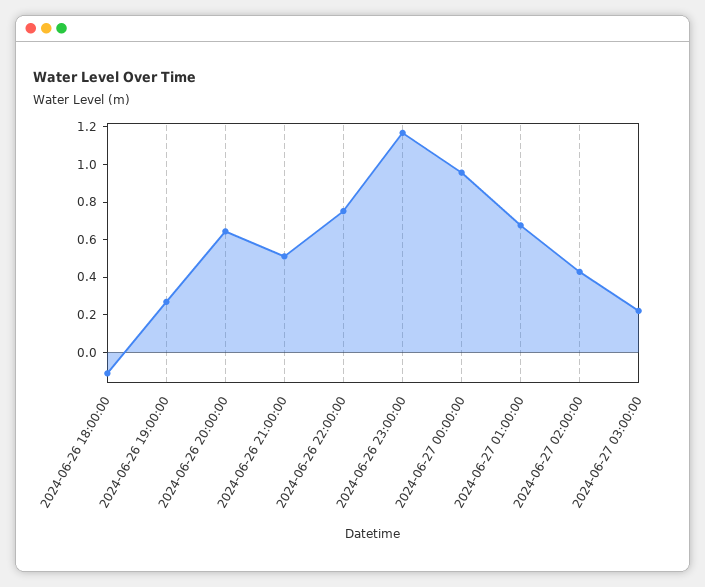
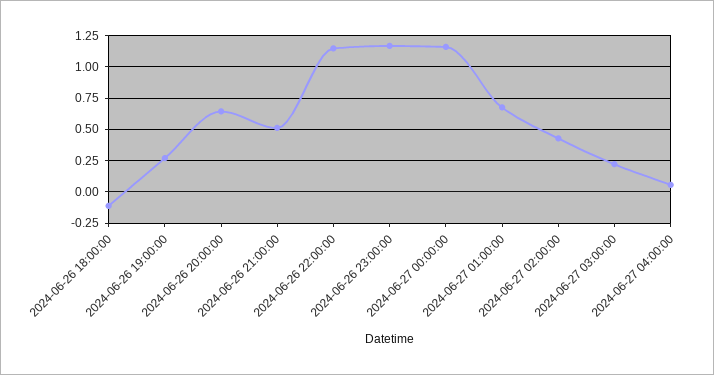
2024-06-26 22:00:00: 0.75 -> 1.15
2024-06-27 00:00:00: 0.95 -> 1.15
2024-06-27 04:00:00: none -> 0.05

